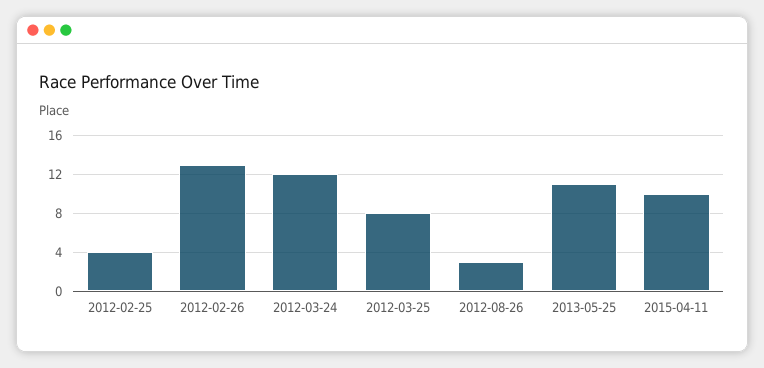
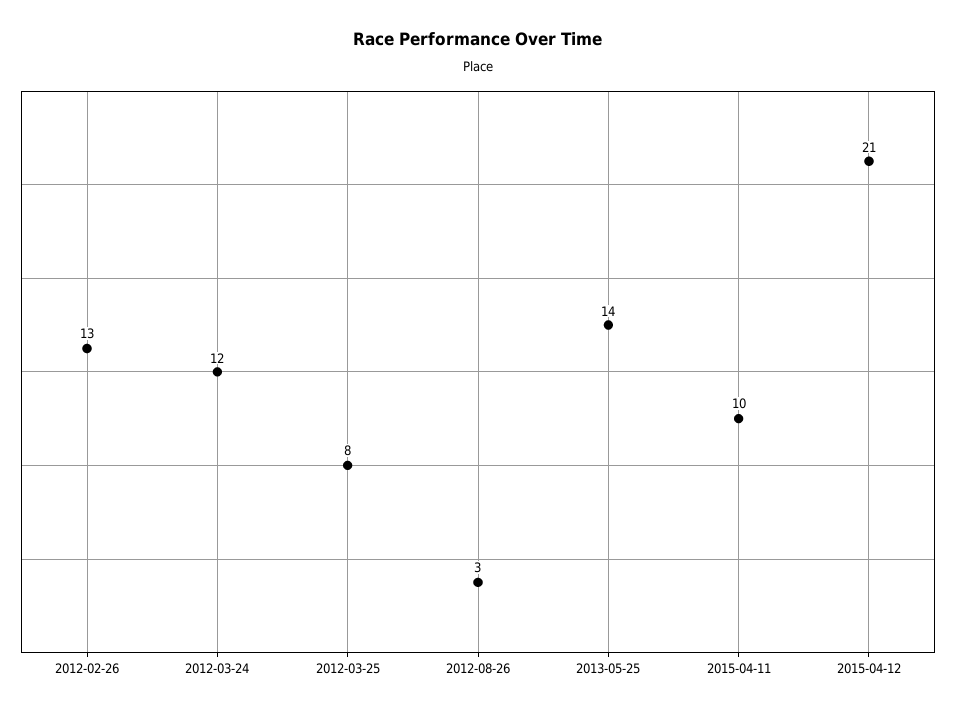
2012-02-25: 4 -> none
2013-05-25: 11 -> 14
2015-04-12: none -> 21

